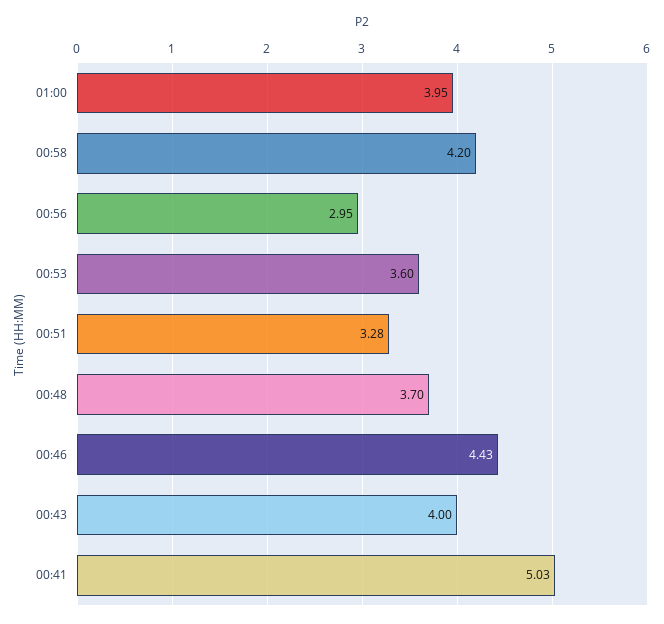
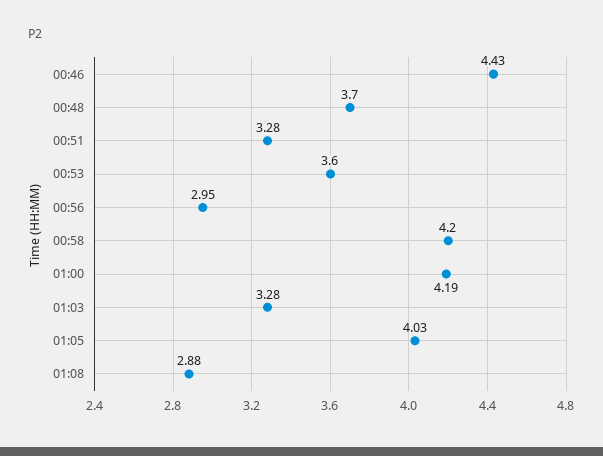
01:00: 3.95 -> 4.19
00:43: 4 -> none
00:41: 5.03 -> none
01:03: none -> 3.28
01:05: none -> 4.03
01:08: none -> 2.88

